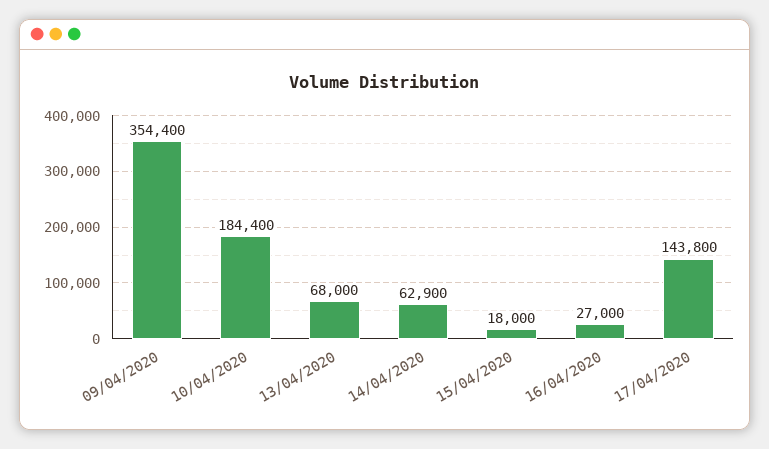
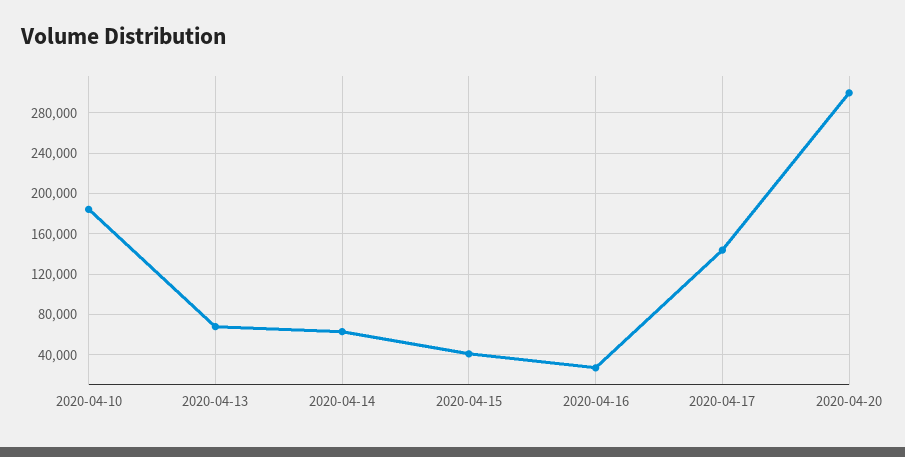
09/04/2020: 354400 -> none
15/04/2020: 18000 -> 40000
2020-04-20: none -> 300000

